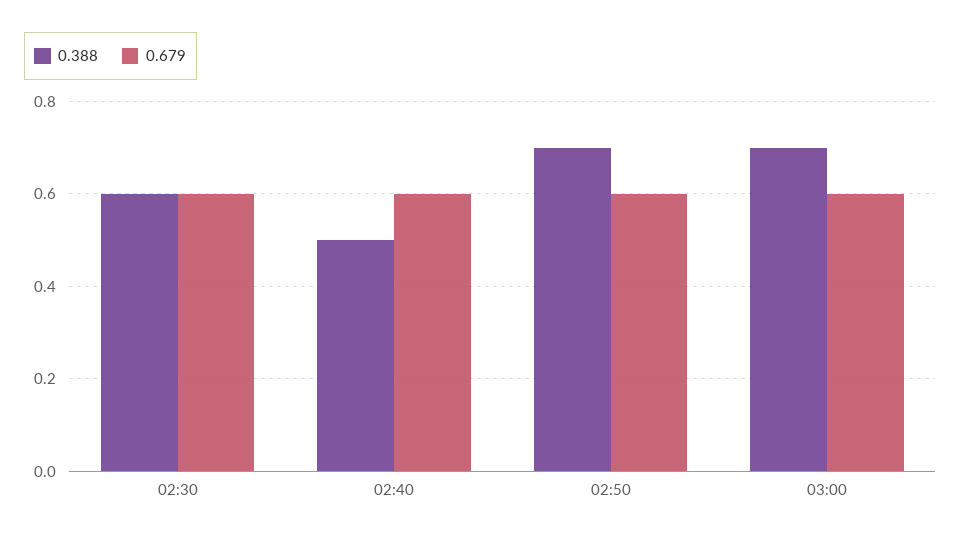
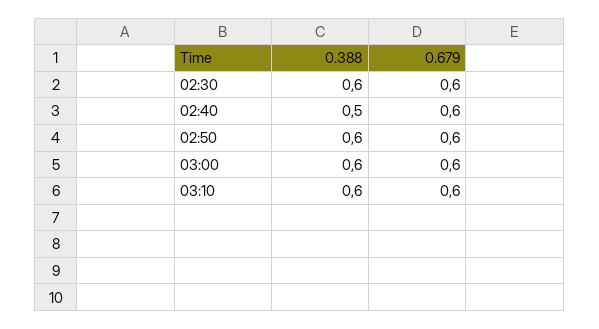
0.388, 02:50: 0.7 -> 0.6
0.388, 03:00: 0.7 -> 0.6
0.388, 03:10: none -> 0.6
0.679, 03:10: none -> 0.6

